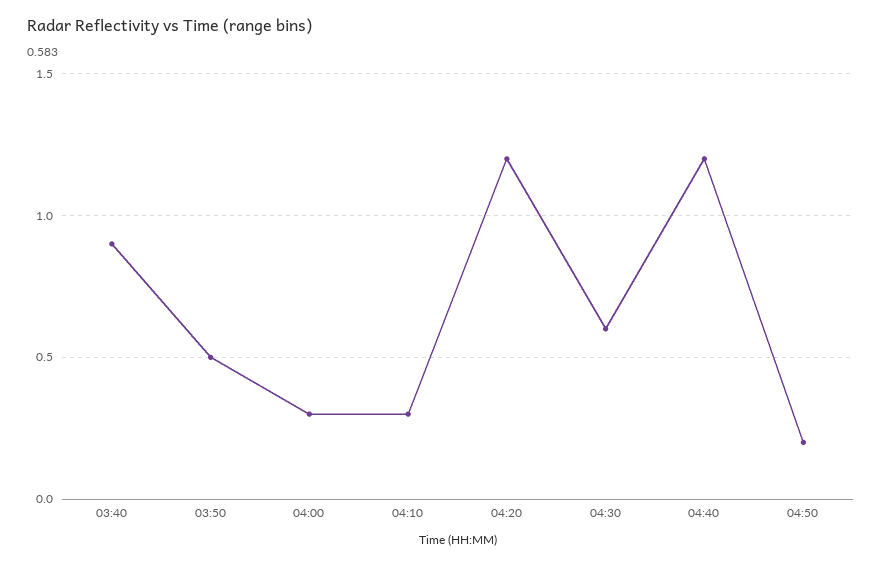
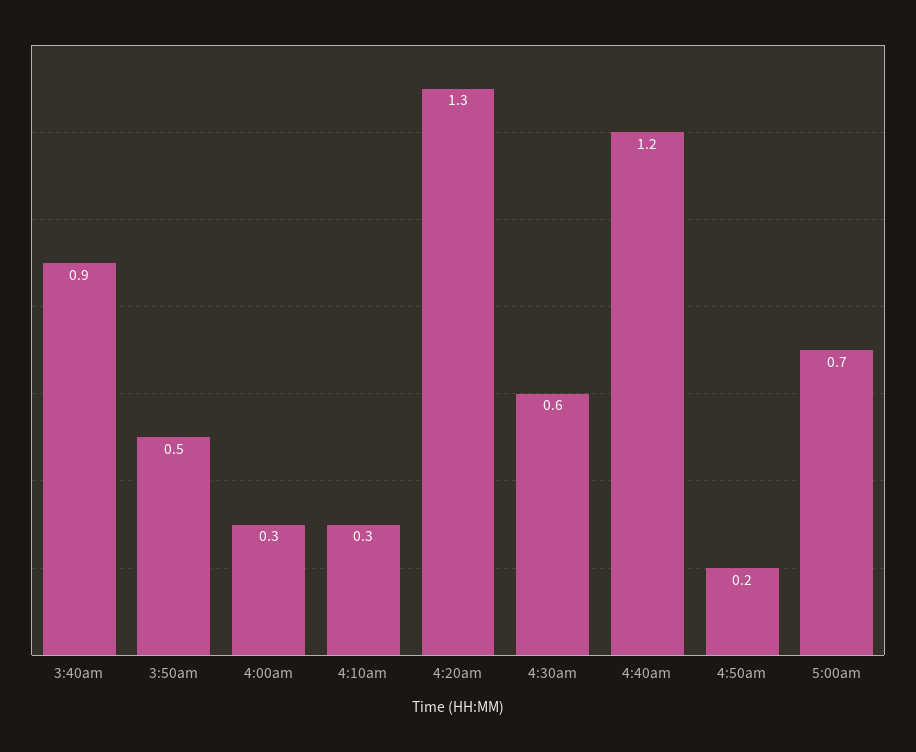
04:20: 1.2 -> 1.3
5:00am: none -> 0.7

